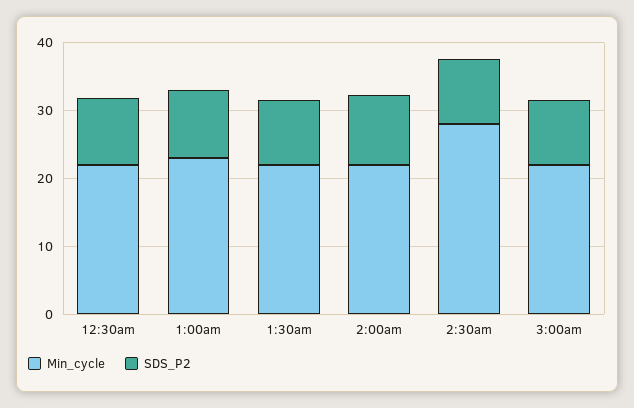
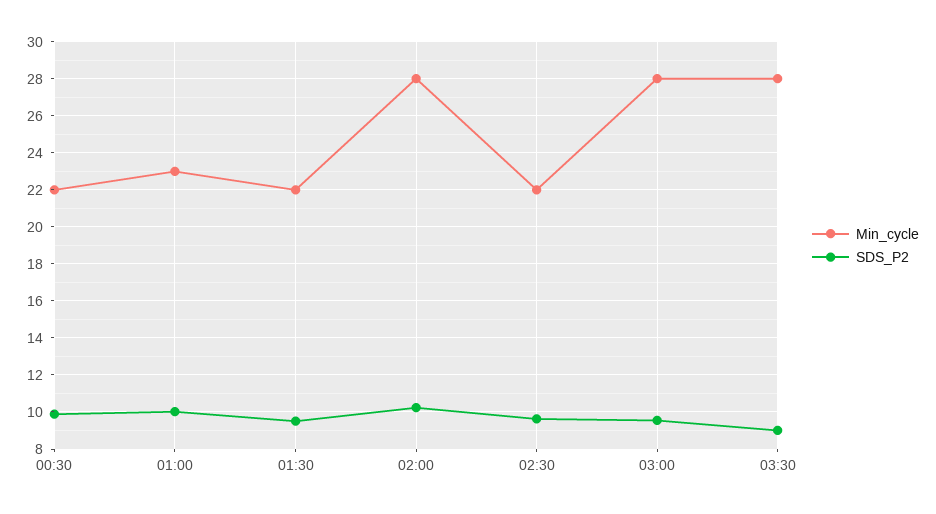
Min_cycle, 2:00am: 22 -> 28
Min_cycle, 2:30am: 28 -> 22
Min_cycle, 3:00am: 22 -> 28
Min_cycle, 03:30: none -> 28
SDS_P2, 03:30: none -> 9

